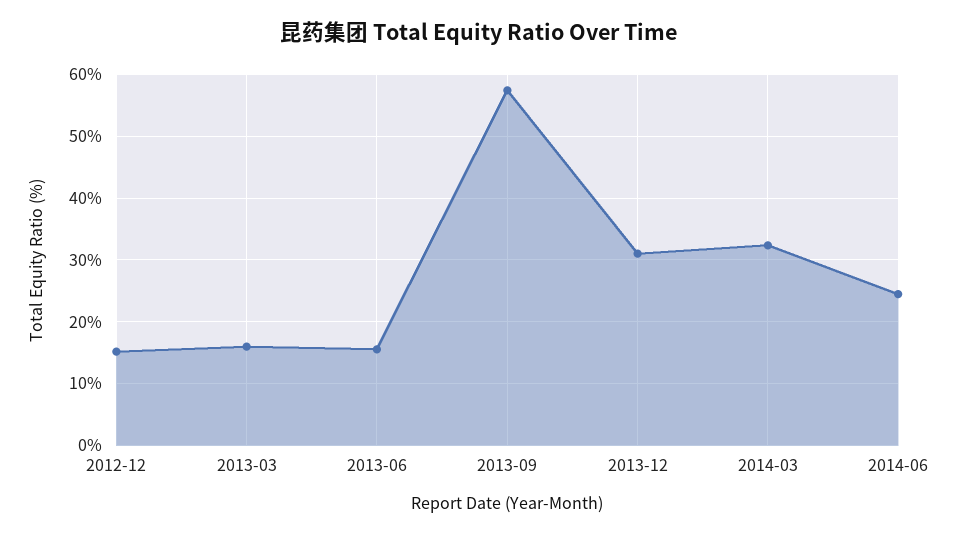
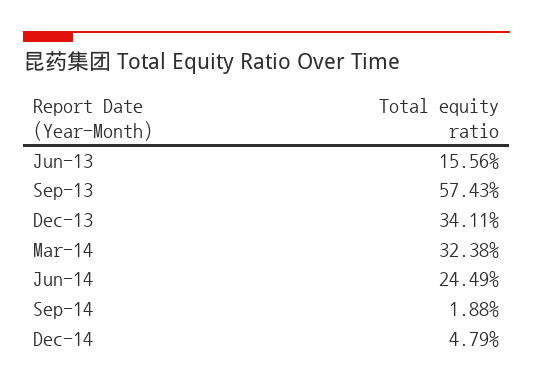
2012-12: 15 -> none
2013-03: 16 -> none
2013-12: 31 -> 34.11
Sep-14: none -> 1.88
Dec-14: none -> 4.79

